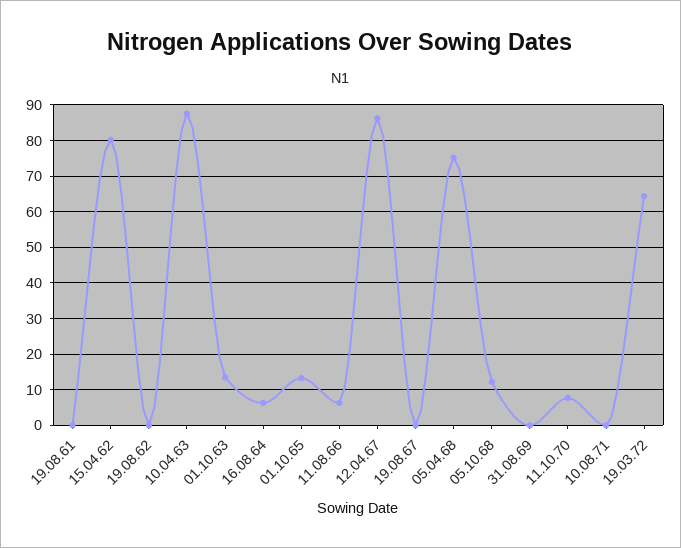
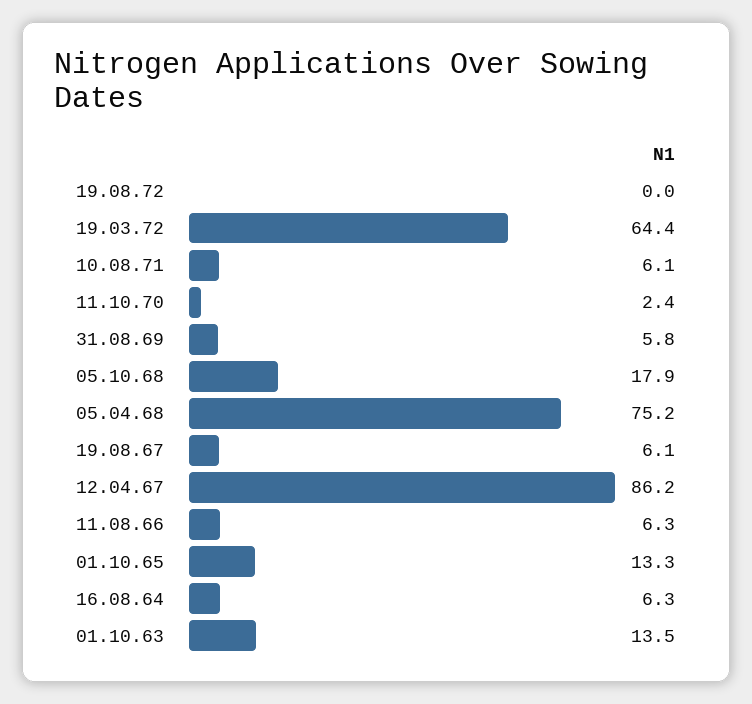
19.08.61: 0 -> none
15.04.62: 80 -> none
19.08.62: 0 -> none
10.04.63: 88 -> none
19.08.67: 0 -> 6.1
05.10.68: 12 -> 17.9
31.08.69: 0 -> 5.8
11.10.70: 8 -> 2.4
10.08.71: 0 -> 6.1
19.08.72: none -> 0

